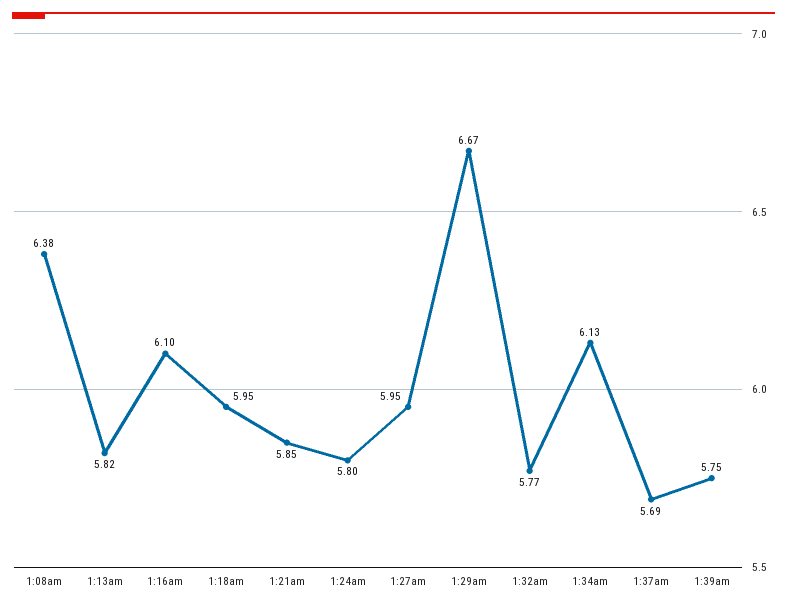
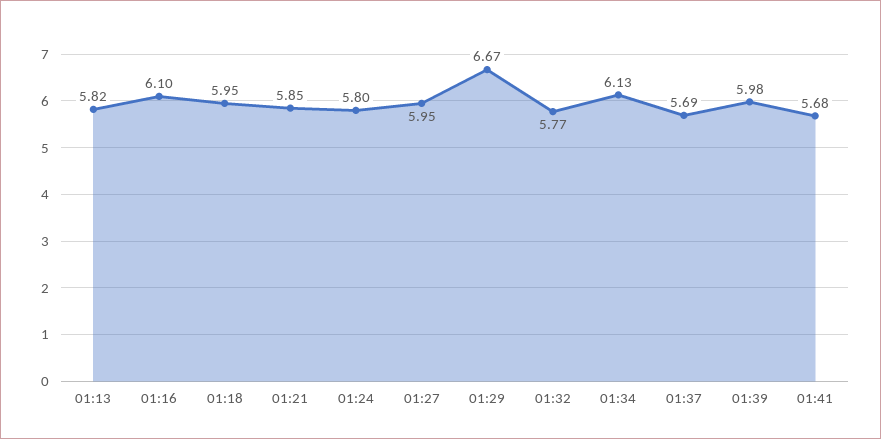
1:08am: 6.38 -> none
1:39am: 5.75 -> 5.98
01:41: none -> 5.68

